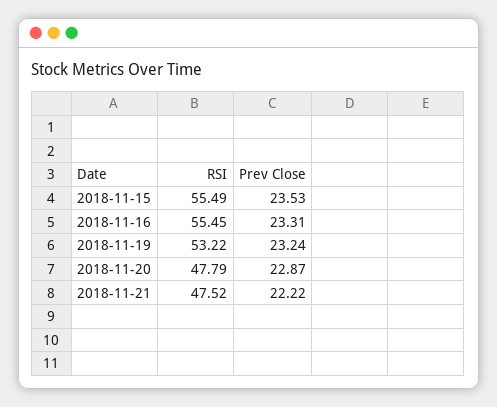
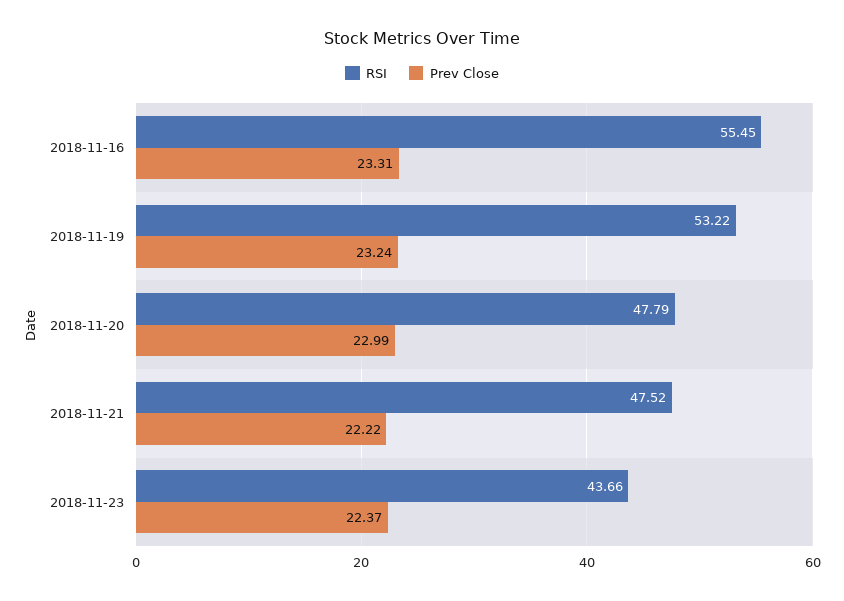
RSI, 2018-11-15: 55.49 -> none
Prev Close, 2018-11-15: 23.53 -> none
Prev Close, 2018-11-20: 22.87 -> 22.99
RSI, 2018-11-23: none -> 43.66
Prev Close, 2018-11-23: none -> 22.37

